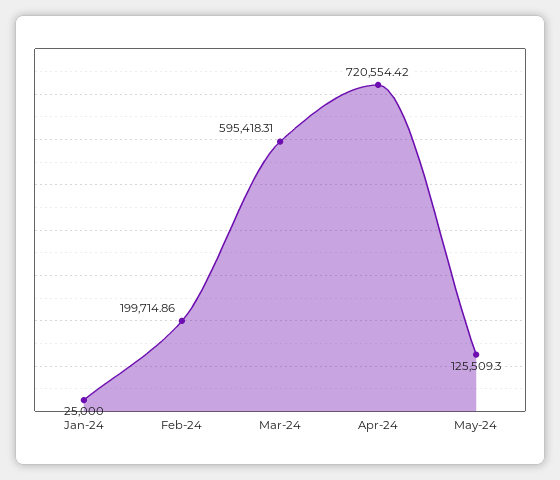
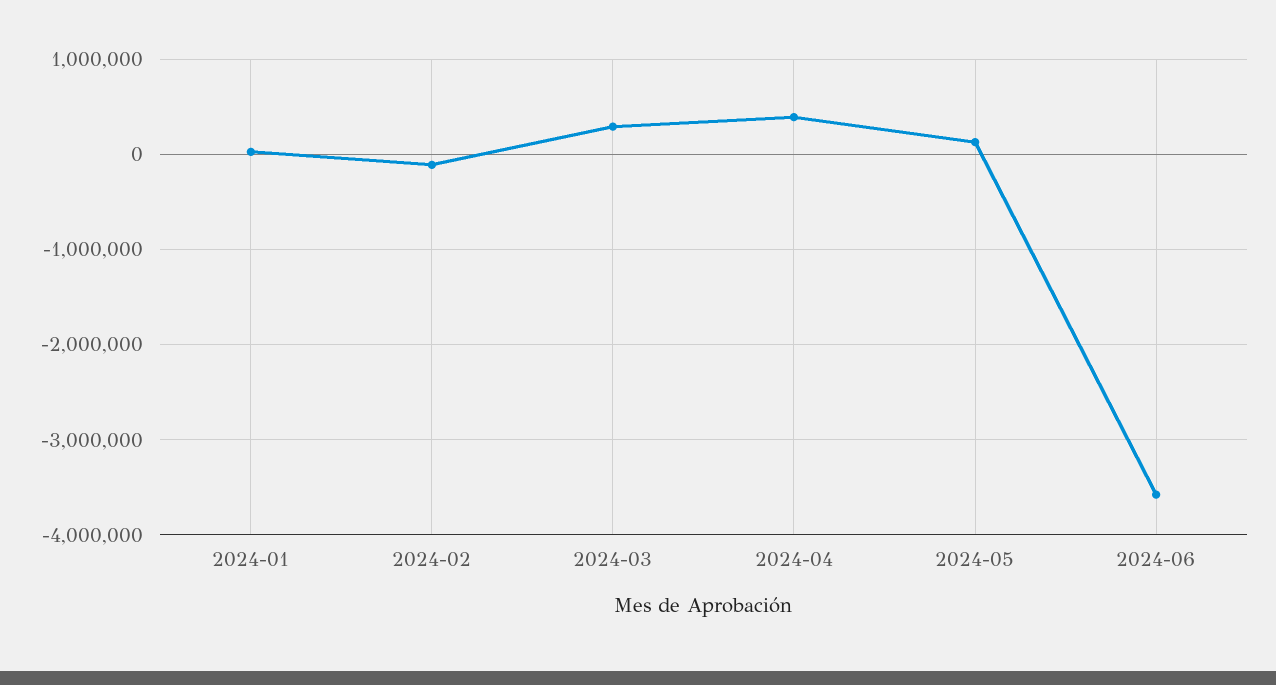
Feb-24: 199714.86 -> -100000
Mar-24: 595418.31 -> 300000
Apr-24: 720554.42 -> 400000
2024-06: none -> -3600000

